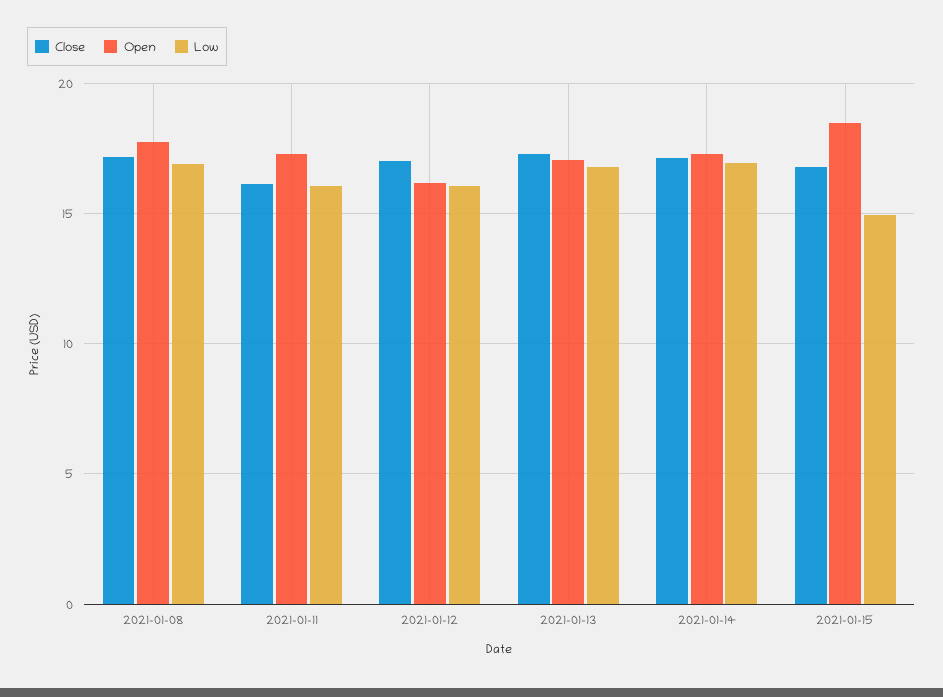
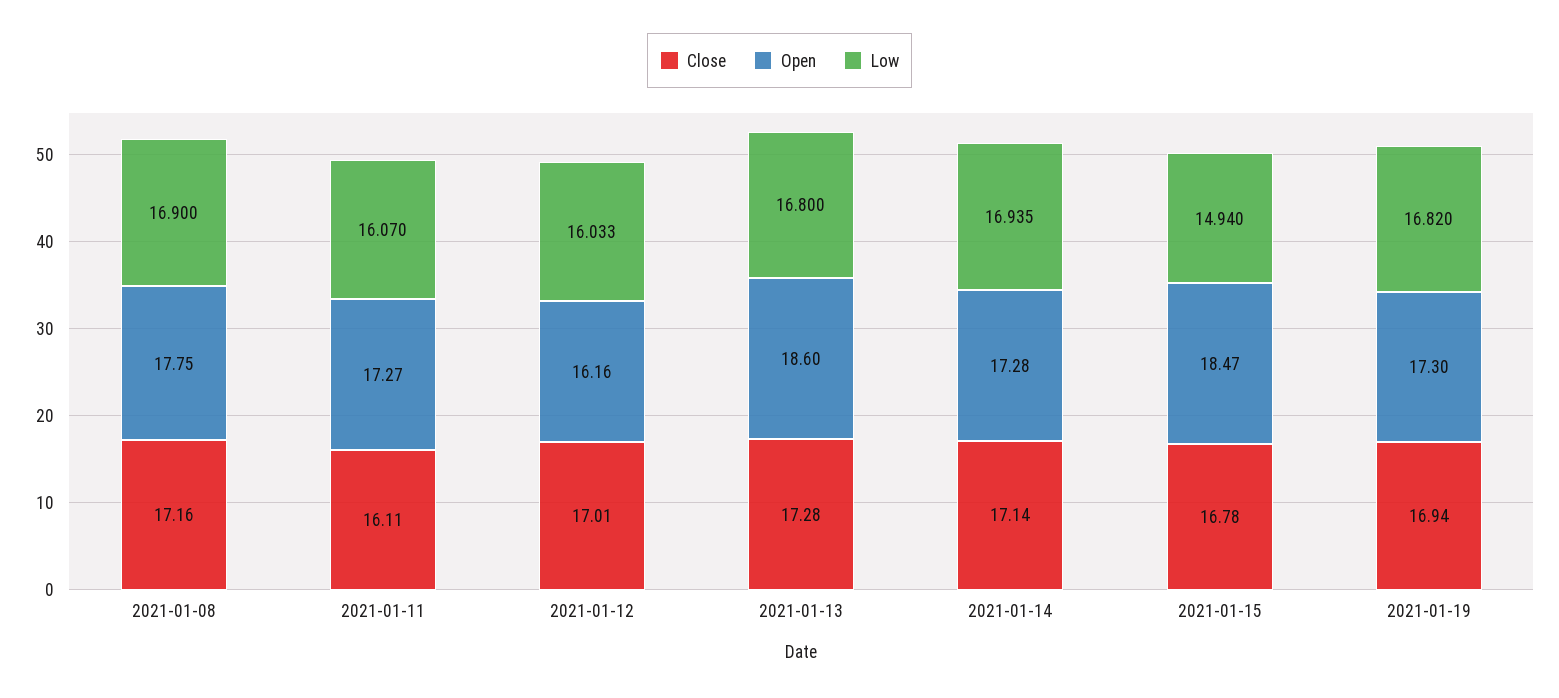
Open, 2021-01-13: 17 -> 18.6
Close, 2021-01-19: none -> 16.94
Open, 2021-01-19: none -> 17.3
Low, 2021-01-19: none -> 16.82

